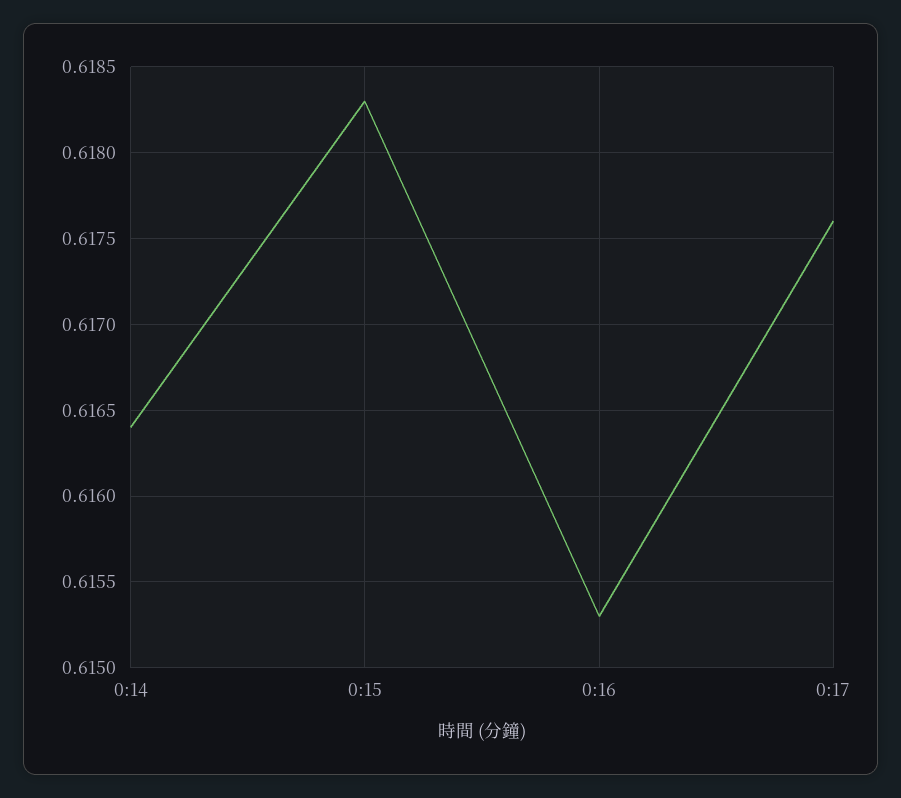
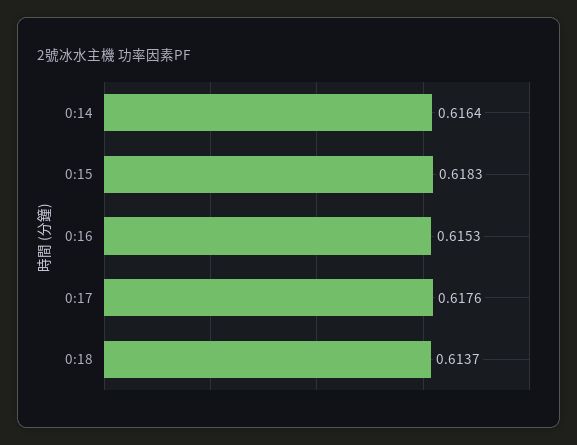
0:18: none -> 0.6137

